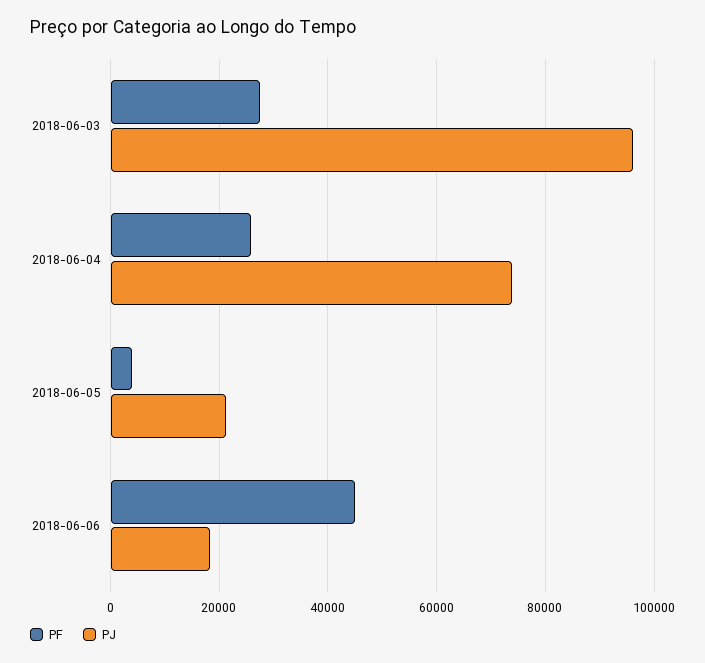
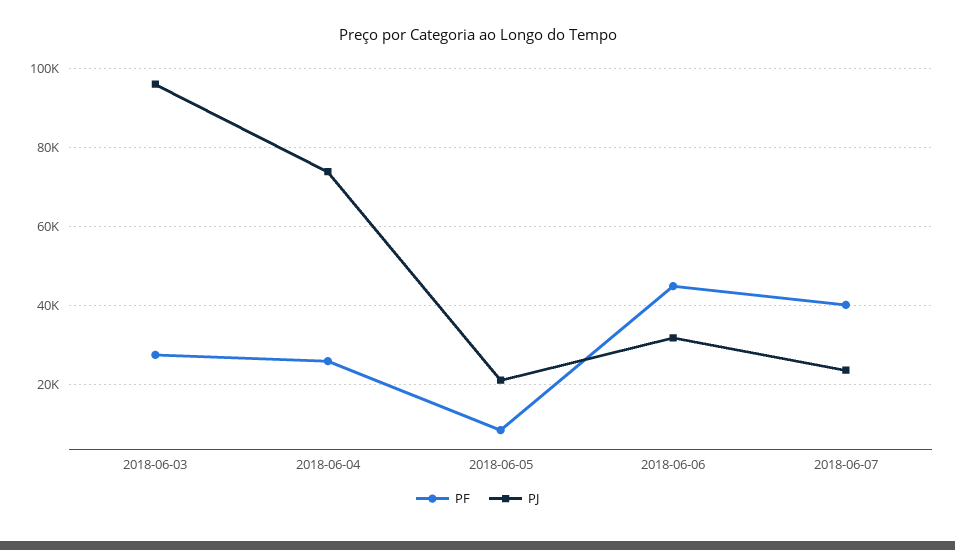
PF, 2018-06-05: 4000 -> 8000
PJ, 2018-06-06: 18000 -> 32000
PF, 2018-06-07: none -> 40000
PJ, 2018-06-07: none -> 24000

